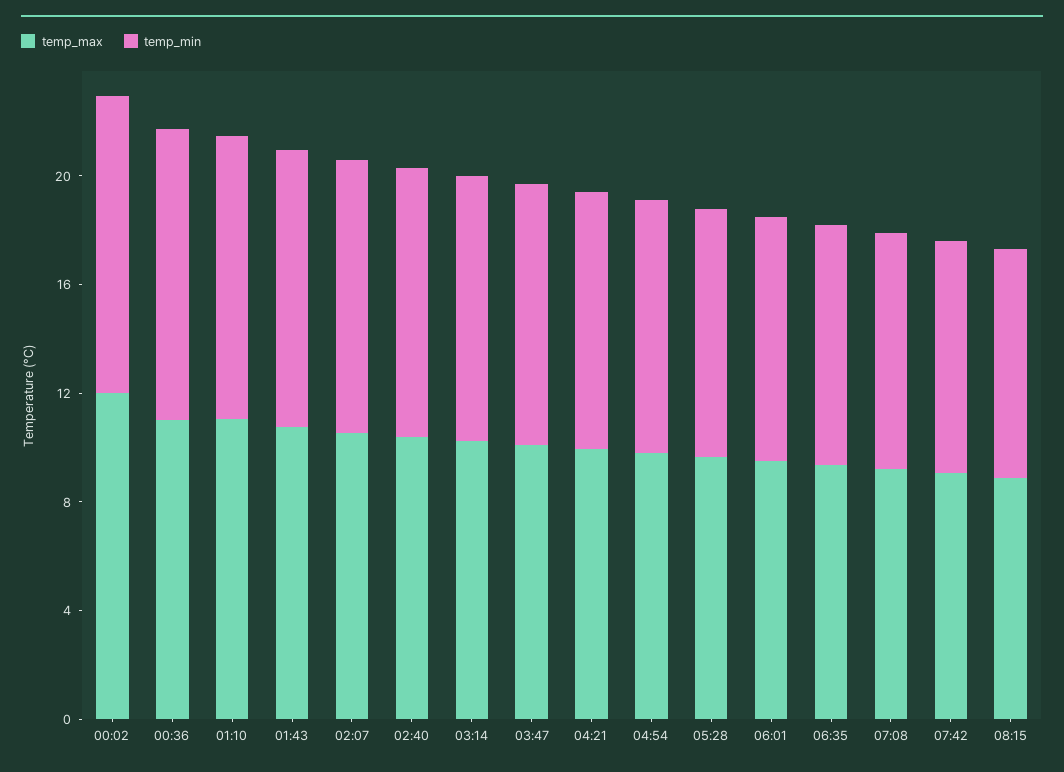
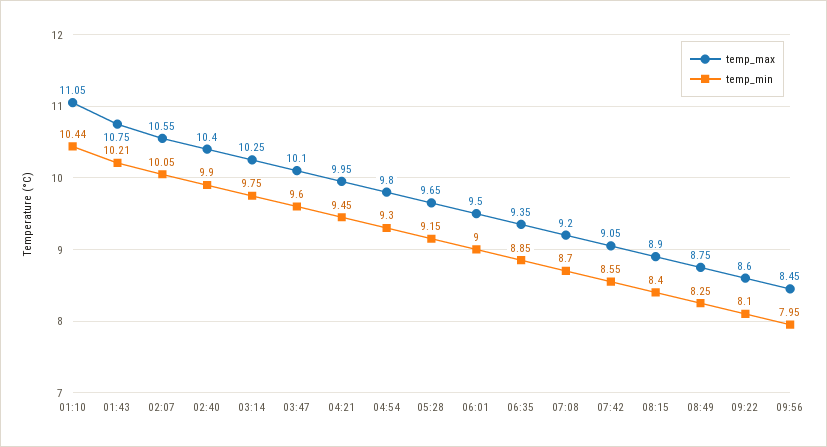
temp_max, 00:02: 12 -> none
temp_min, 00:02: 11 -> none
temp_max, 00:36: 11 -> none
temp_min, 00:36: 11 -> none
temp_max, 08:49: none -> 8.75
temp_min, 08:49: none -> 8.25
temp_max, 09:22: none -> 8.6
temp_min, 09:22: none -> 8.1
temp_max, 09:56: none -> 8.45
temp_min, 09:56: none -> 7.95

